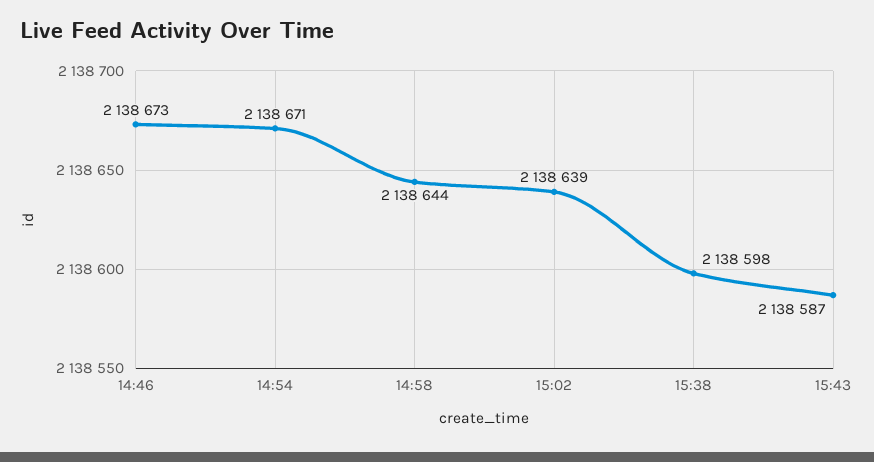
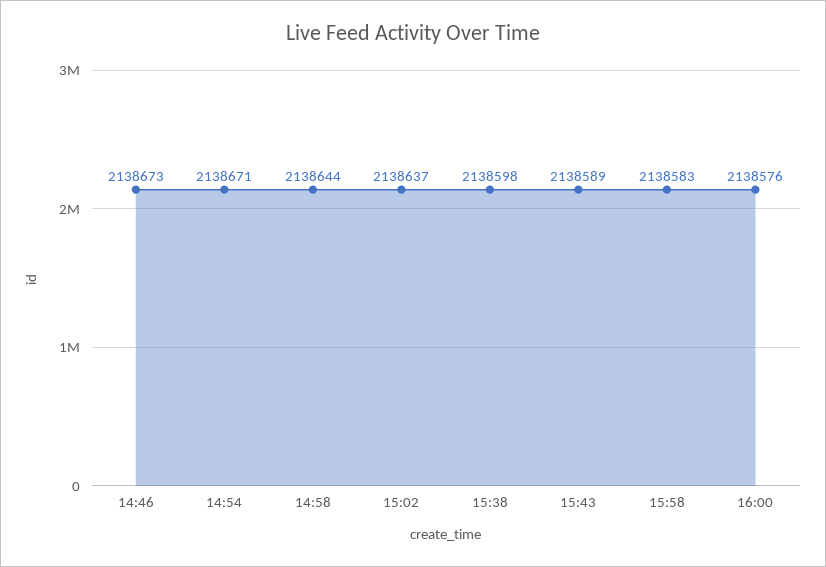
15:02: 2138639 -> 2138637
15:43: 2138587 -> 2138589
15:58: none -> 2138583
16:00: none -> 2138576

